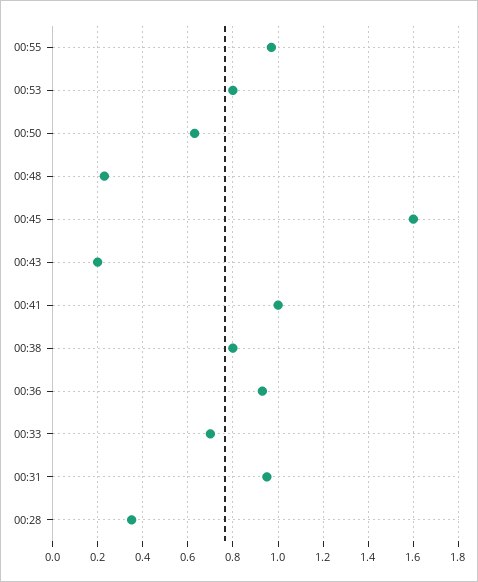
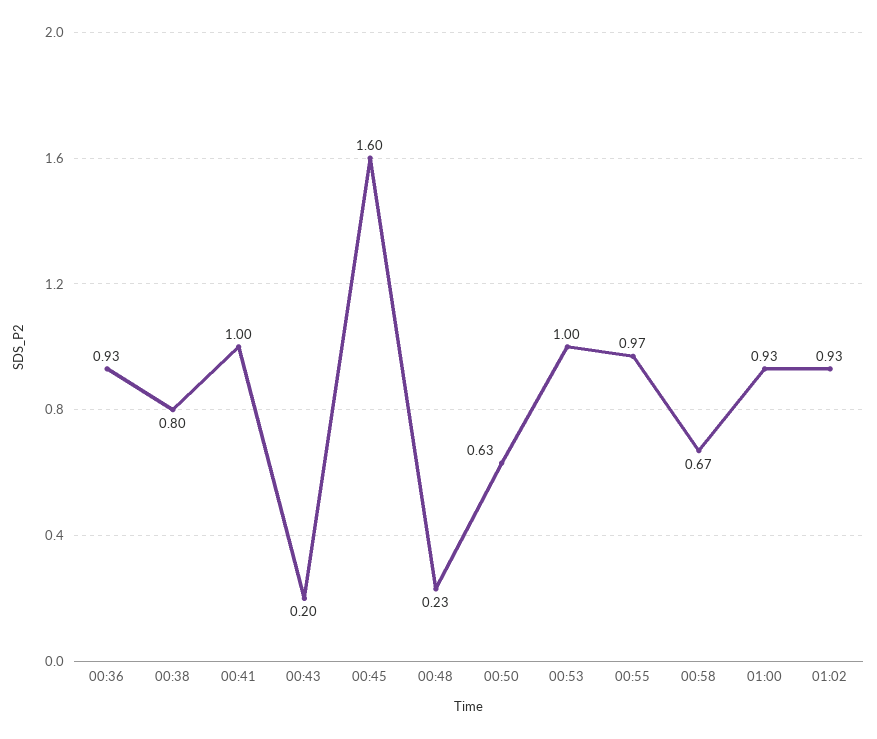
00:53: 0.8 -> 1
00:33: 0.7 -> none
00:31: 0.95 -> none
00:28: 0.35 -> none
00:58: none -> 0.67
01:00: none -> 0.93
01:02: none -> 0.93

